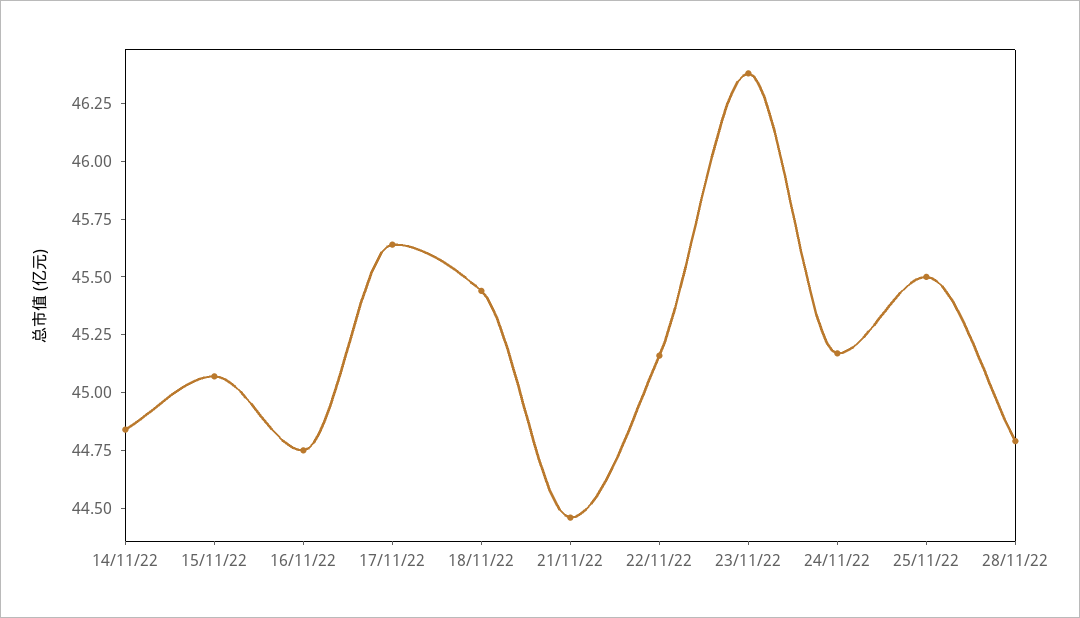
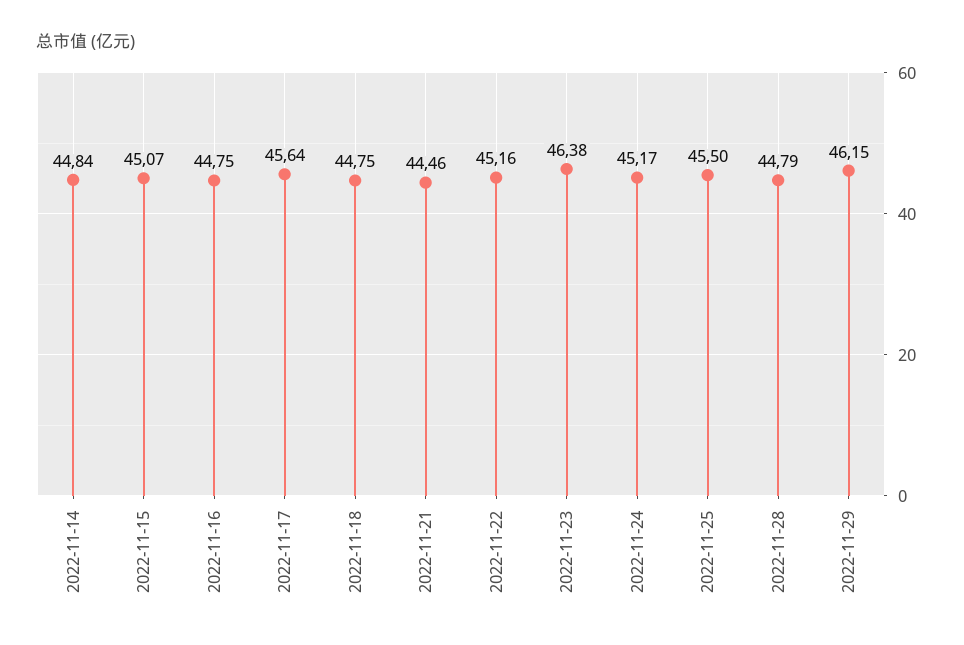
18/11/22: 45.45 -> 44.75
2022-11-29: none -> 46.15

